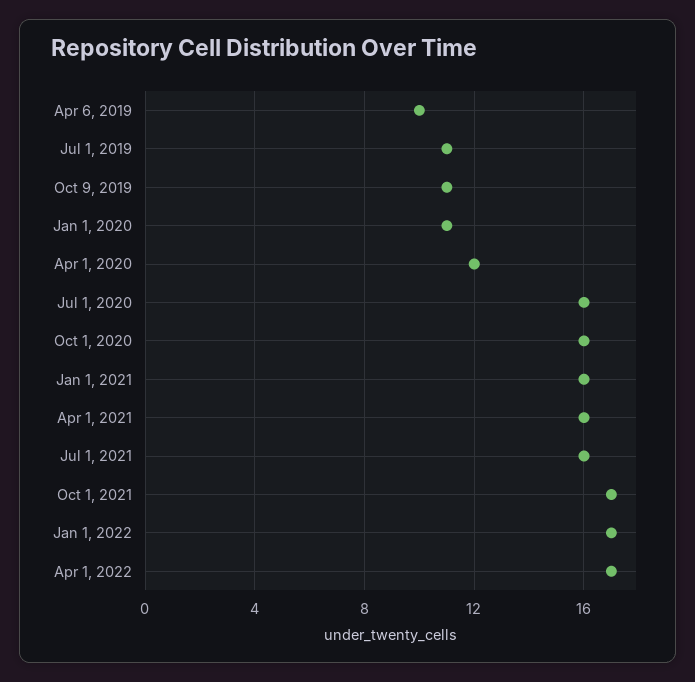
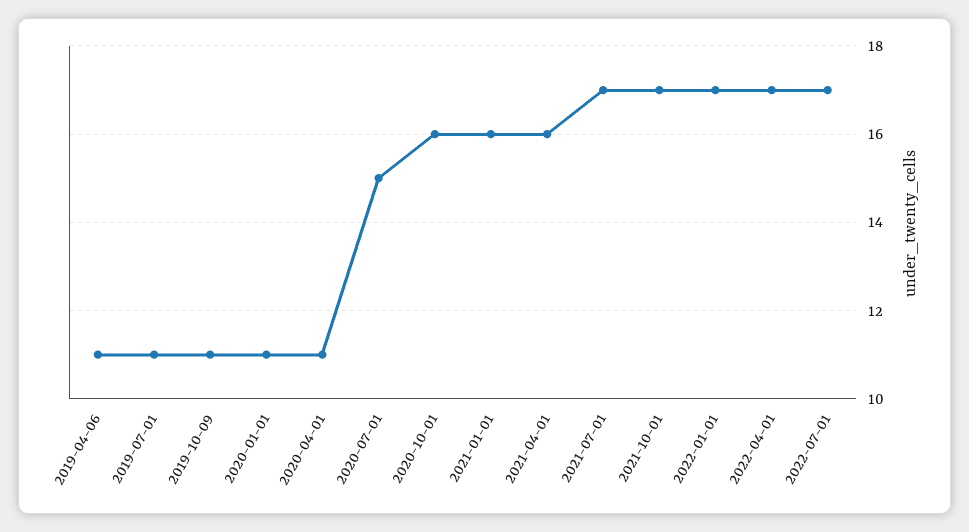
Apr 6, 2019: 10 -> 11
Apr 1, 2020: 12 -> 11
Jul 1, 2020: 16 -> 15
Jul 1, 2021: 16 -> 17
2022-07-01: none -> 17

